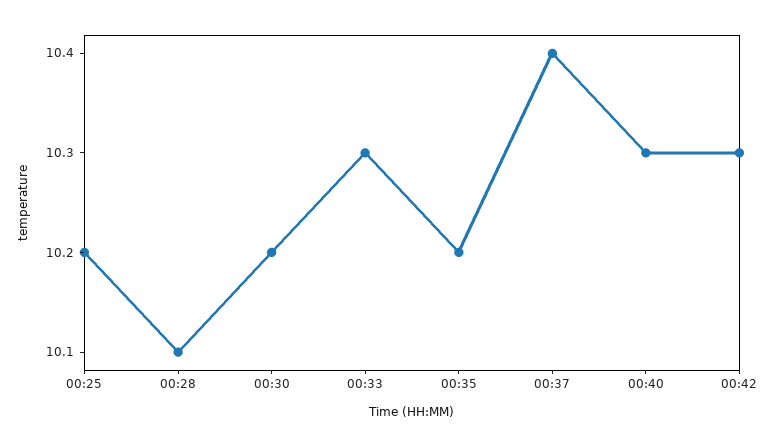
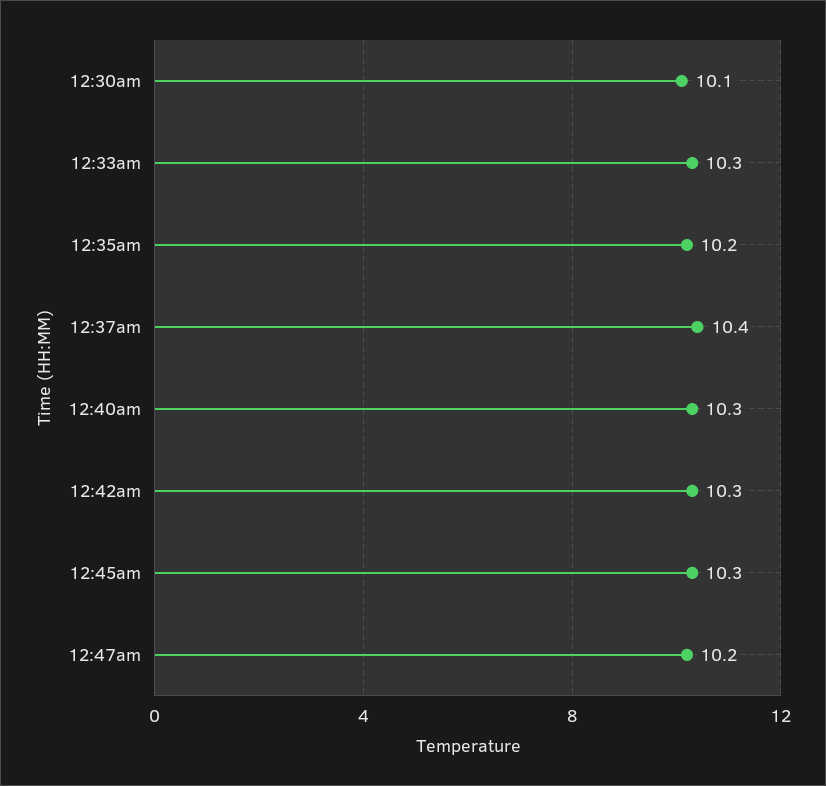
00:25: 10.2 -> none
00:28: 10.1 -> none
00:30: 10.2 -> 10.1
12:45am: none -> 10.3
12:47am: none -> 10.2

